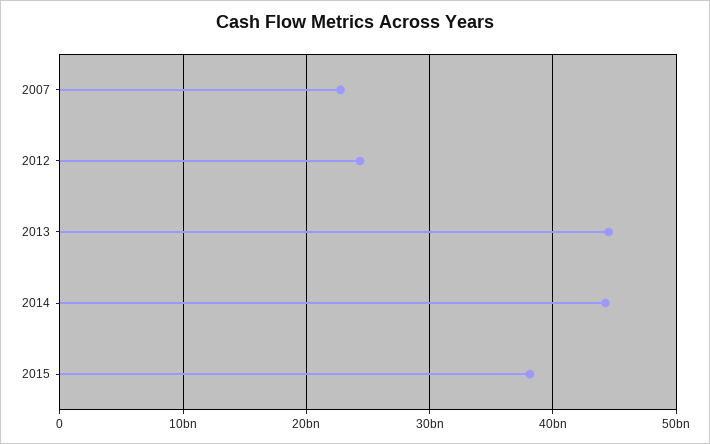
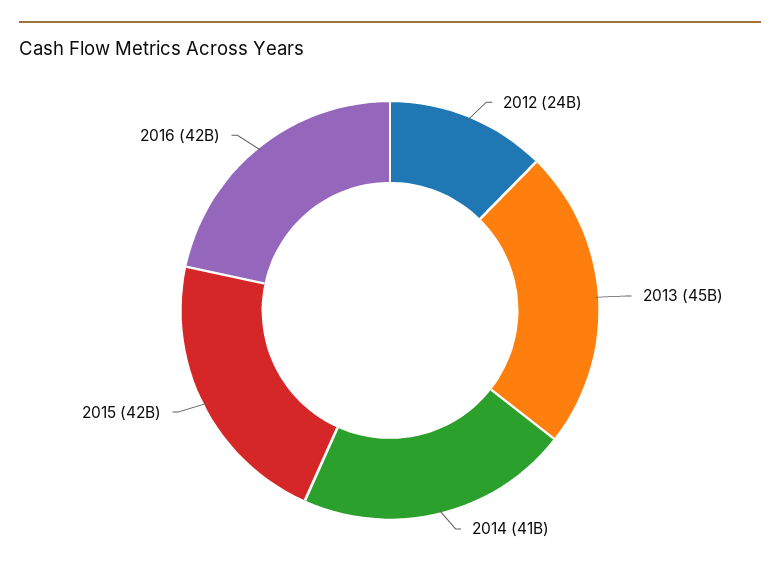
2007: 23000000000 -> none
2014: 44000000000 -> 41000000000
2015: 38000000000 -> 42000000000
2016: none -> 42000000000

